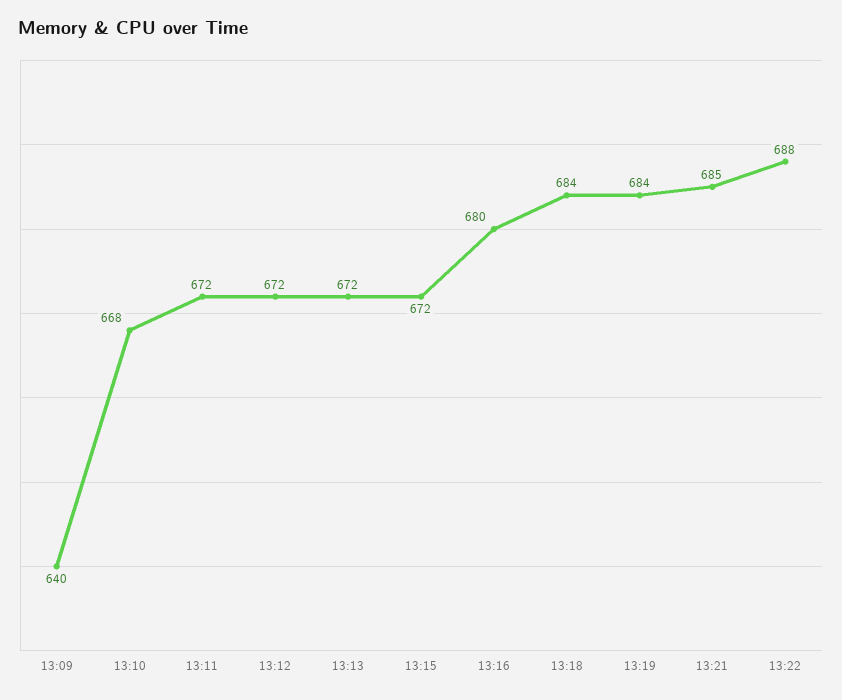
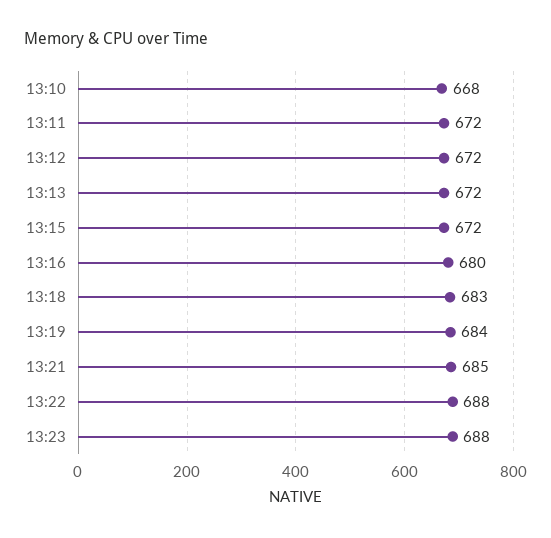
13:09: 640 -> none
13:18: 684 -> 683
13:23: none -> 688

